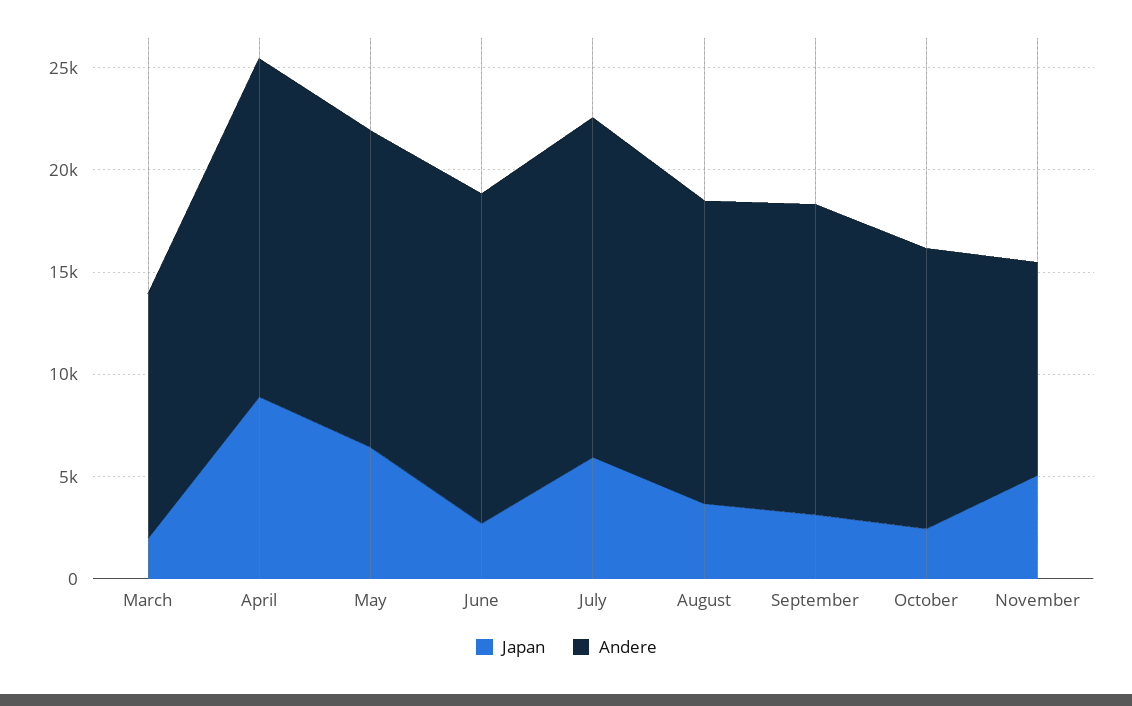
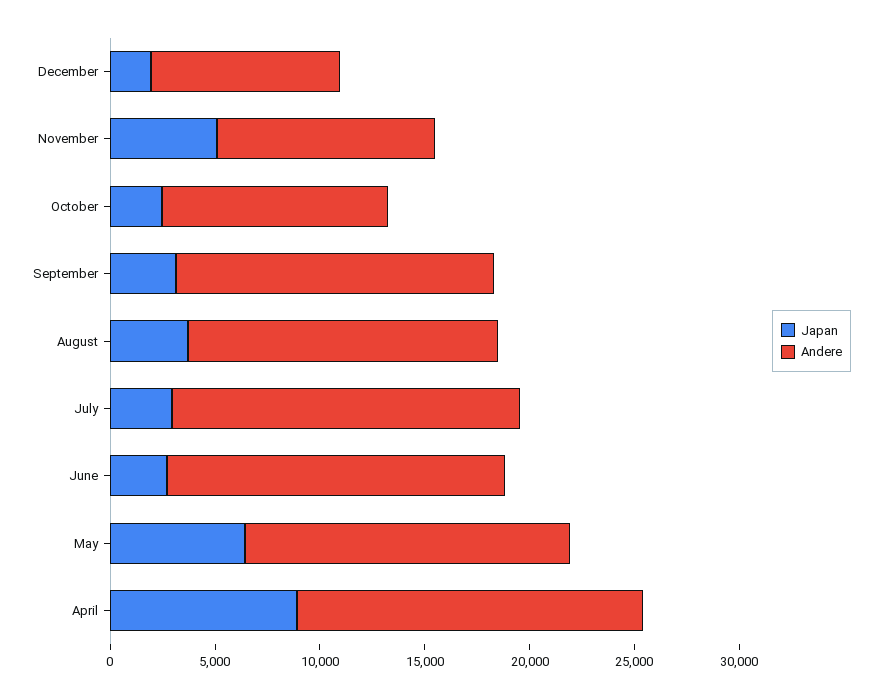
Japan, March: 2000 -> none
Andere, March: 12000 -> none
Japan, July: 6000 -> 3000
Andere, October: 14000 -> 11000
Japan, December: none -> 2000
Andere, December: none -> 9000

